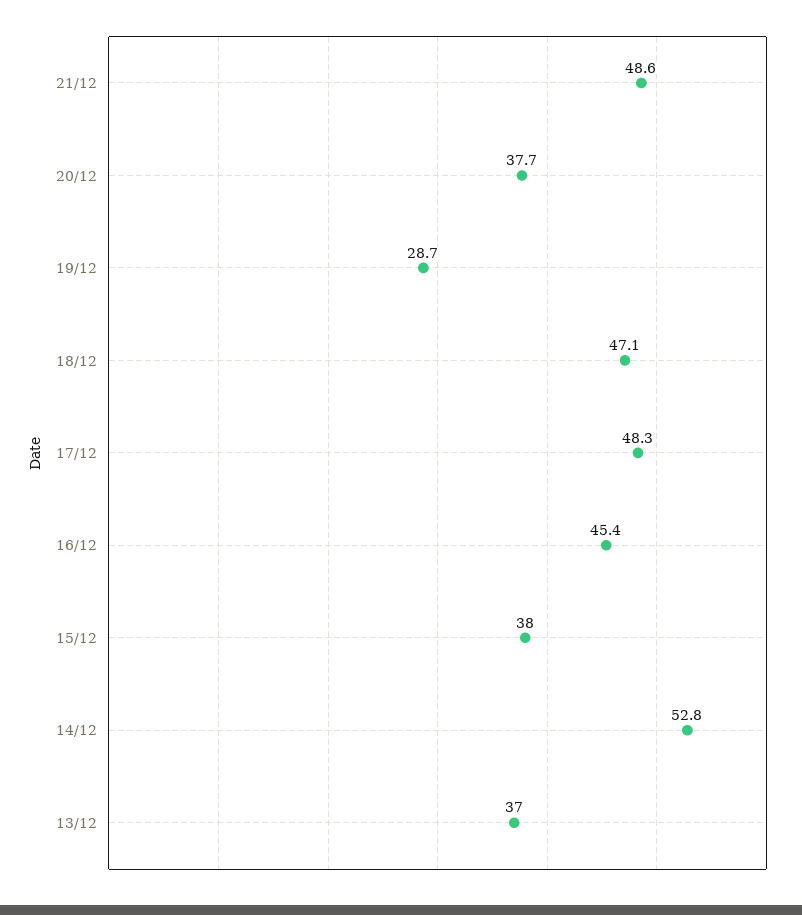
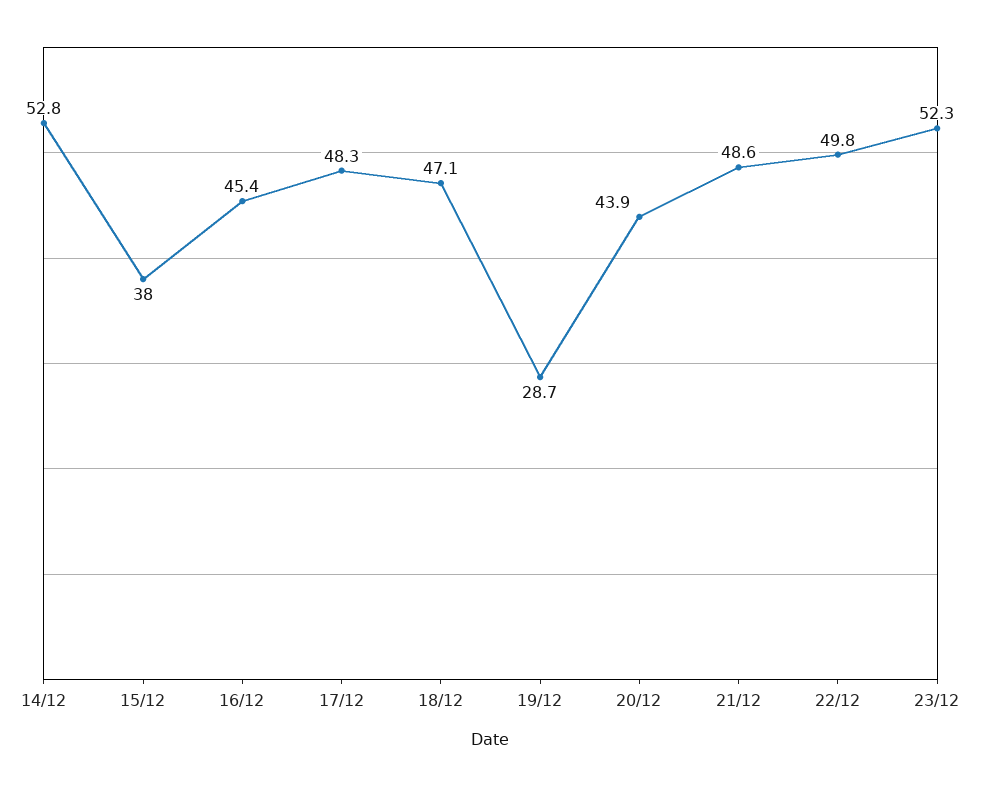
20/12: 37.7 -> 43.9
13/12: 37 -> none
22/12: none -> 49.8
23/12: none -> 52.3

